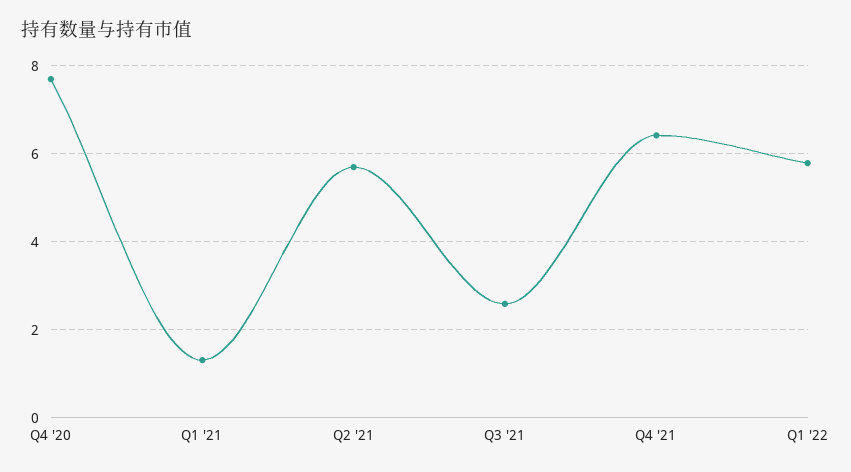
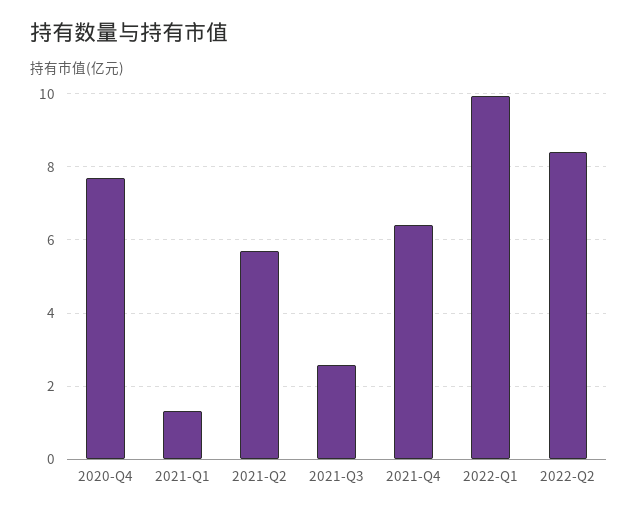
Q1 '22: 5.8 -> 10
2022-Q2: none -> 8.4

